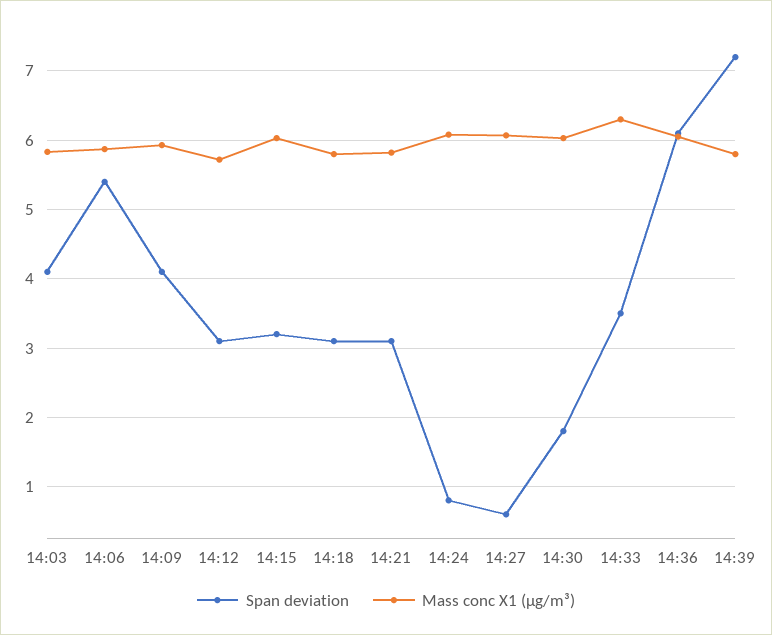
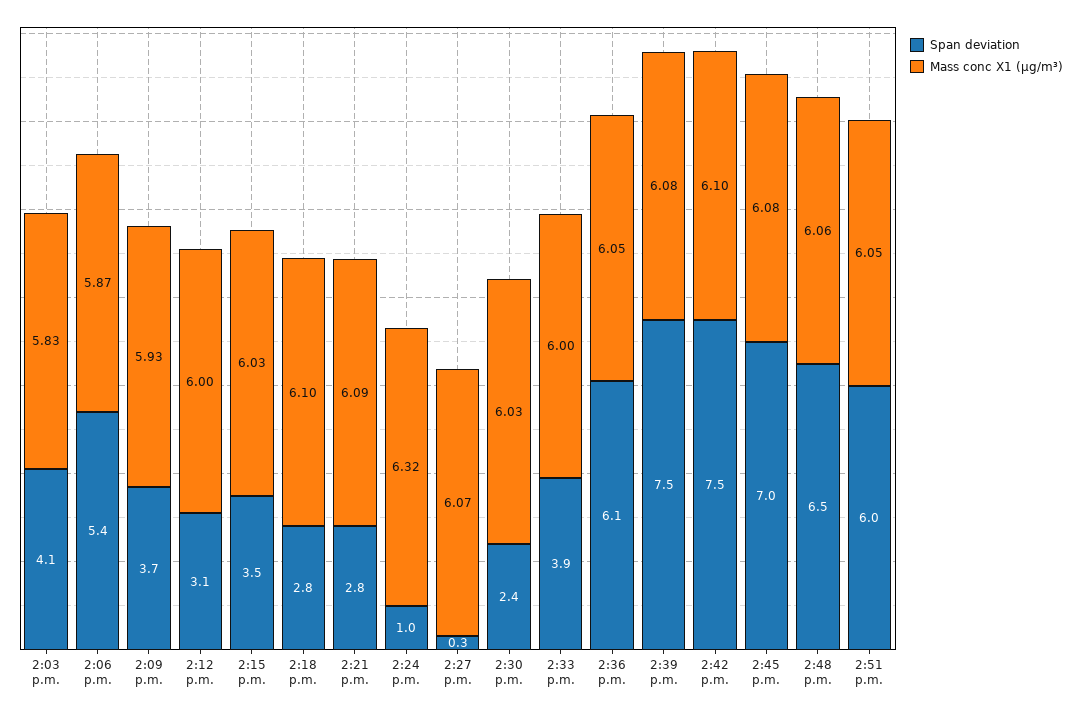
Span deviation, 14:09: 4.1 -> 3.7
Mass conc X1 (μg/m³), 14:12: 5.7 -> 6
Span deviation, 14:15: 3.2 -> 3.5
Span deviation, 14:18: 3.1 -> 2.8
Mass conc X1 (μg/m³), 14:18: 5.8 -> 6.1
Span deviation, 14:21: 3.1 -> 2.8
Mass conc X1 (μg/m³), 14:21: 5.8 -> 6.09
Span deviation, 14:24: 0.8 -> 1
Mass conc X1 (μg/m³), 14:24: 6.1 -> 6.32
Span deviation, 14:27: 0.6 -> 0.3
Span deviation, 14:30: 1.8 -> 2.4
Span deviation, 14:33: 3.5 -> 3.9
Mass conc X1 (μg/m³), 14:33: 6.3 -> 6
Span deviation, 14:39: 7.2 -> 7.5
Mass conc X1 (μg/m³), 14:39: 5.8 -> 6.08
Span deviation, 2:42 p.m.: none -> 7.5
Mass conc X1 (μg/m³), 2:42 p.m.: none -> 6.1
Span deviation, 2:45 p.m.: none -> 7
Mass conc X1 (μg/m³), 2:45 p.m.: none -> 6.08
Span deviation, 2:48 p.m.: none -> 6.5
Mass conc X1 (μg/m³), 2:48 p.m.: none -> 6.06
Span deviation, 2:51 p.m.: none -> 6
Mass conc X1 (μg/m³), 2:51 p.m.: none -> 6.05

